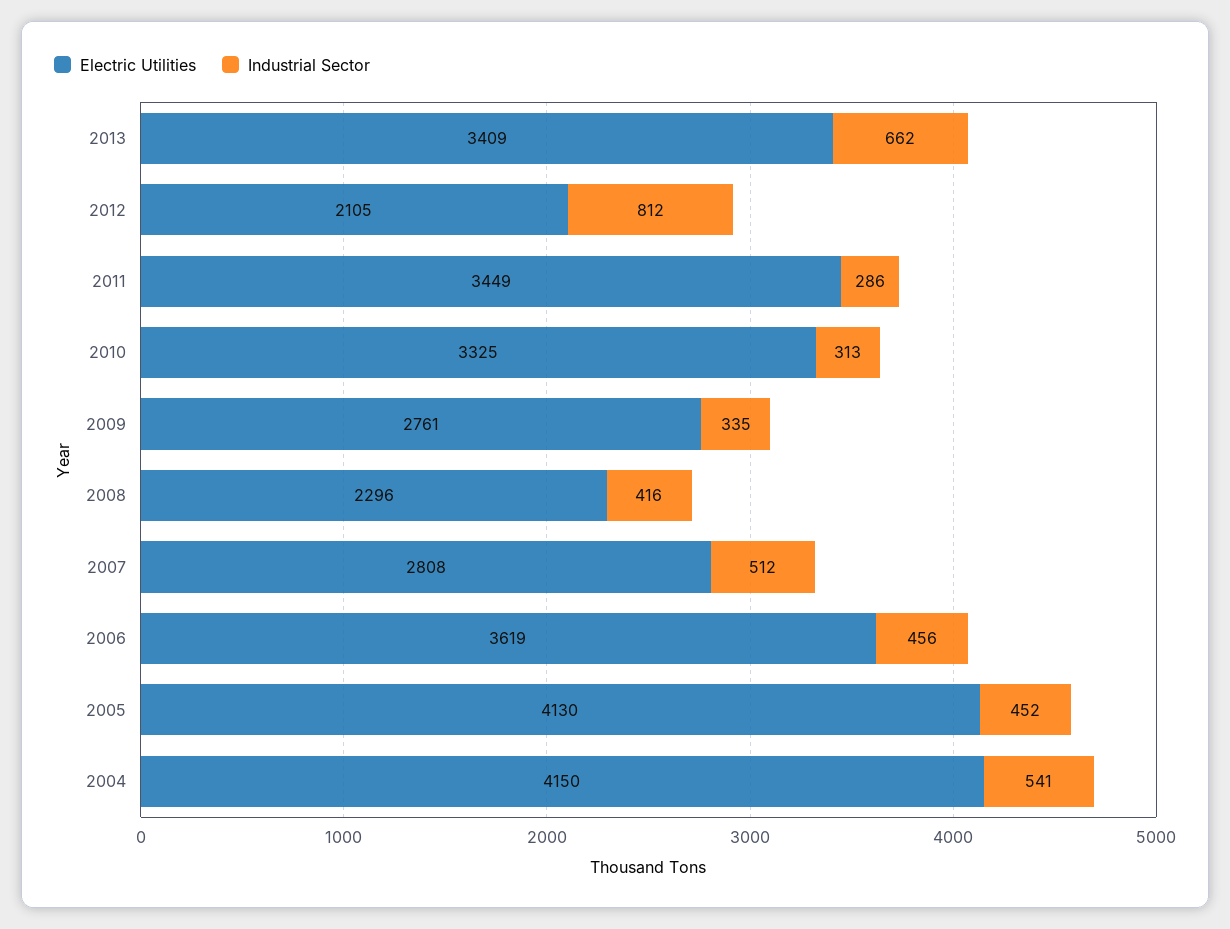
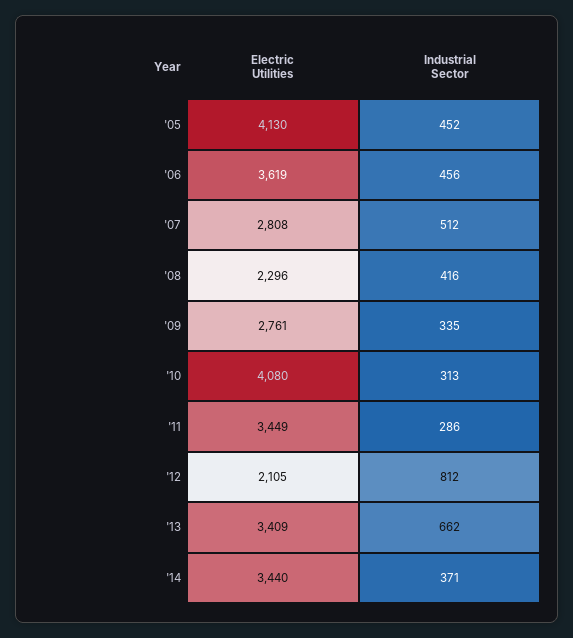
Electric Utilities, 2010: 3325 -> 4080
Electric Utilities, 2004: 4150 -> none
Industrial Sector, 2004: 541 -> none
Electric Utilities, '14: none -> 3440
Industrial Sector, '14: none -> 371

